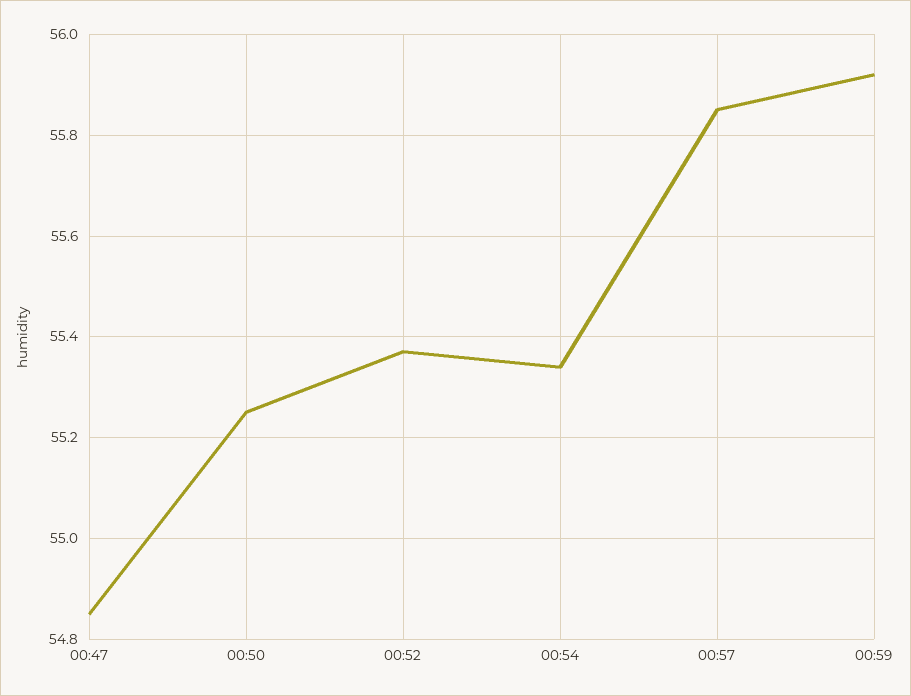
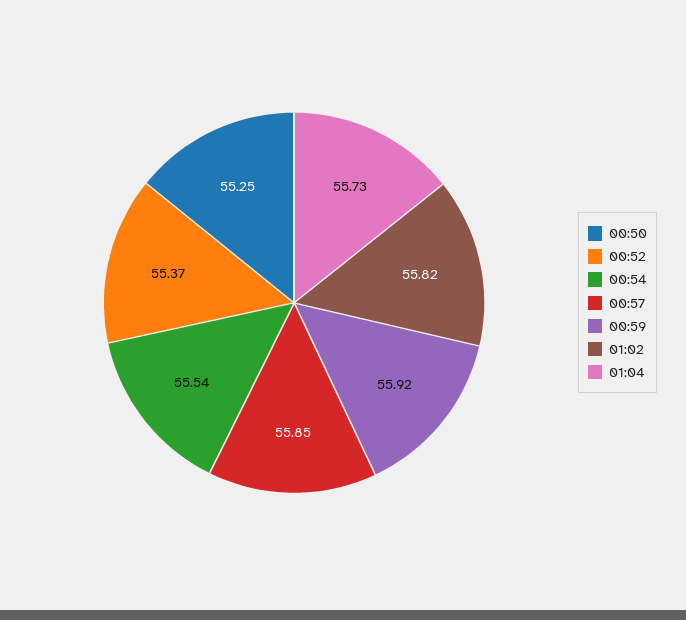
00:47: 54.85 -> none
00:54: 55.35 -> 55.54
01:02: none -> 55.82
01:04: none -> 55.73

